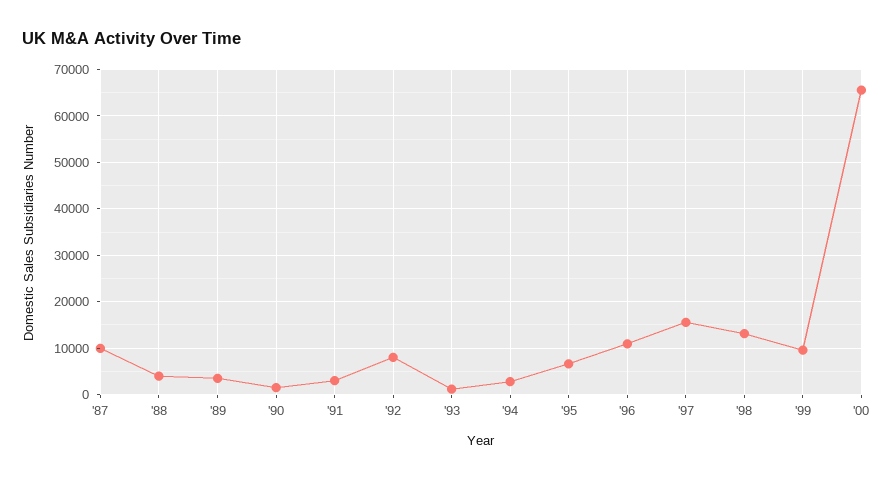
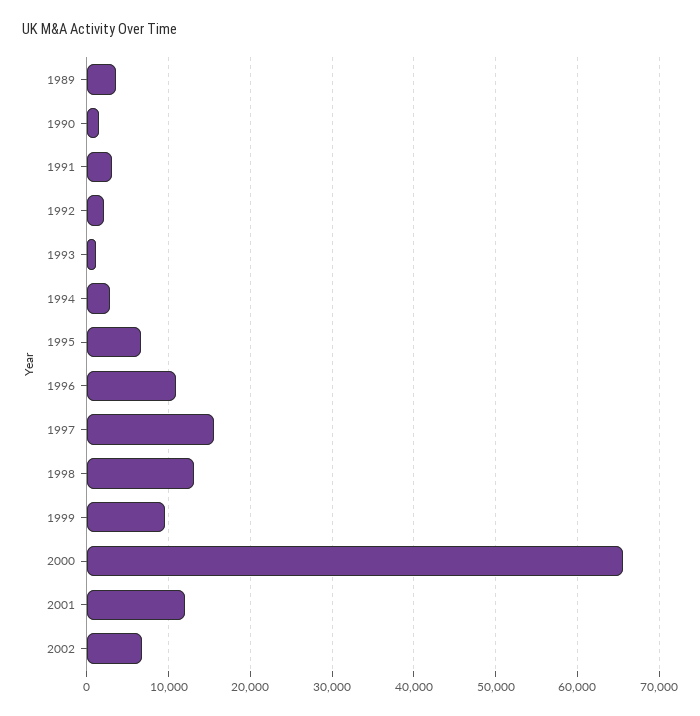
'87: 10000 -> none
'88: 4000 -> none
'92: 8000 -> 2000
2001: none -> 12000
2002: none -> 7000

